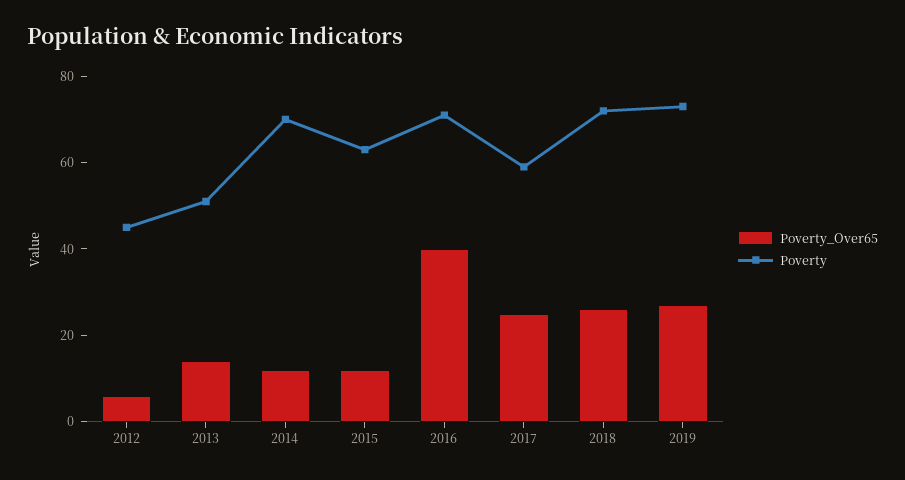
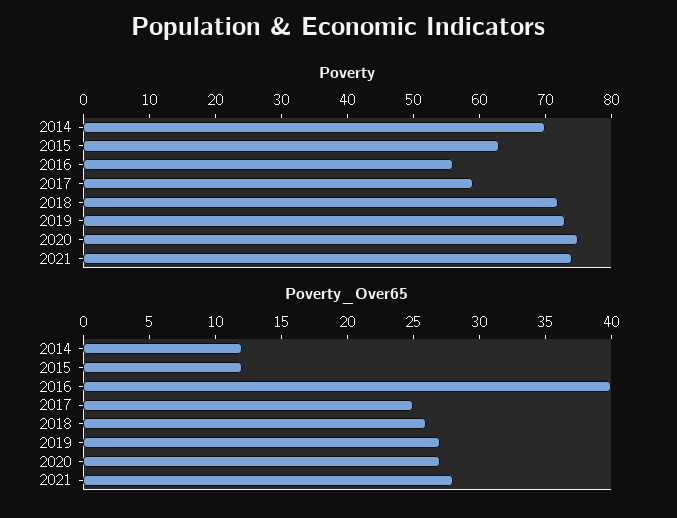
Poverty_Over65, 2012: 5 -> none
Poverty, 2012: 45 -> none
Poverty_Over65, 2013: 15 -> none
Poverty, 2013: 50 -> none
Poverty, 2016: 70 -> 55
Poverty, 2020: none -> 75
Poverty, 2021: none -> 75
Poverty_Over65, 2020: none -> 27
Poverty_Over65, 2021: none -> 28

